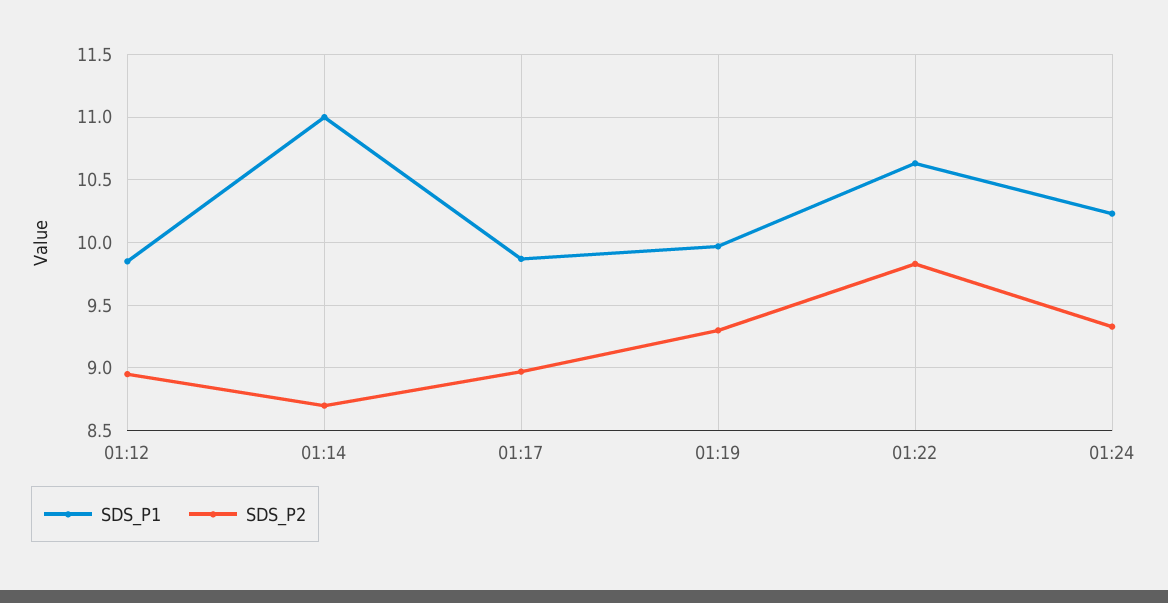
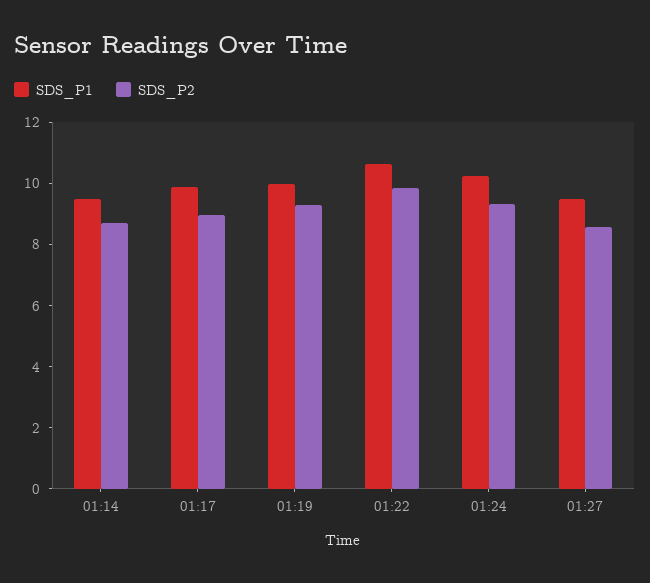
SDS_P1, 01:12: 9.85 -> none
SDS_P2, 01:12: 8.95 -> none
SDS_P1, 01:14: 11 -> 9.5
SDS_P1, 01:27: none -> 9.5
SDS_P2, 01:27: none -> 8.5

